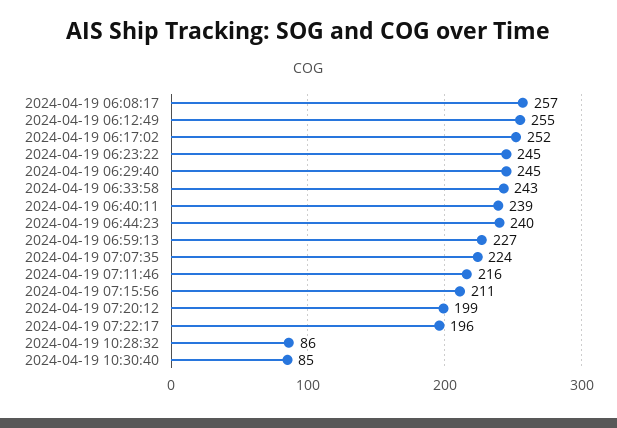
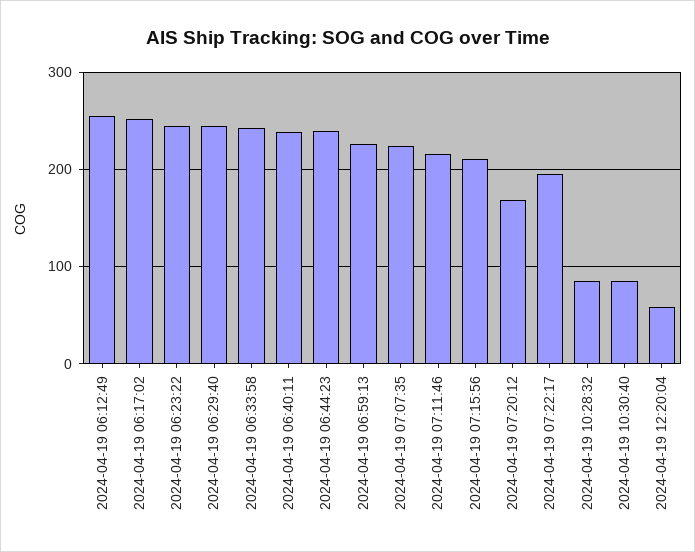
2024-04-19 06:08:17: 257 -> none
2024-04-19 07:20:12: 199 -> 170
2024-04-19 12:20:04: none -> 60

